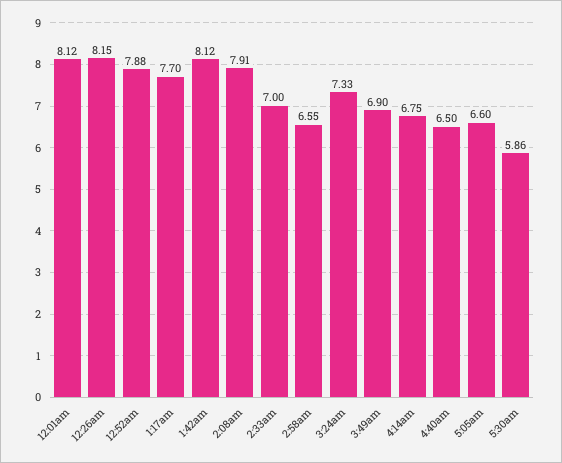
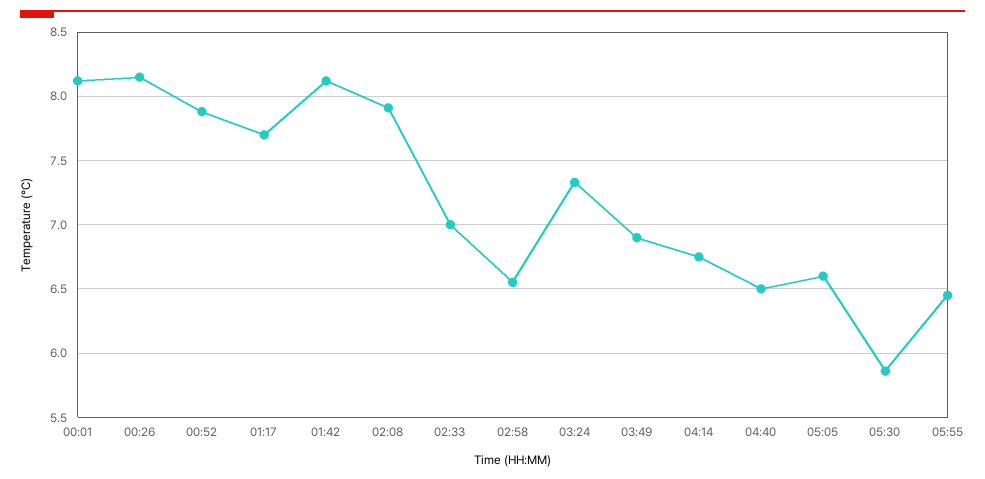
05:55: none -> 6.45

